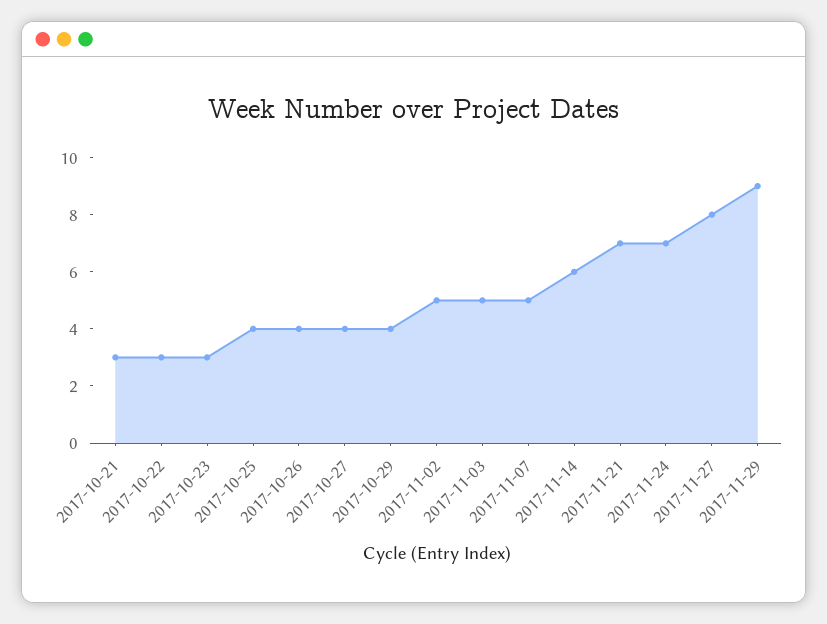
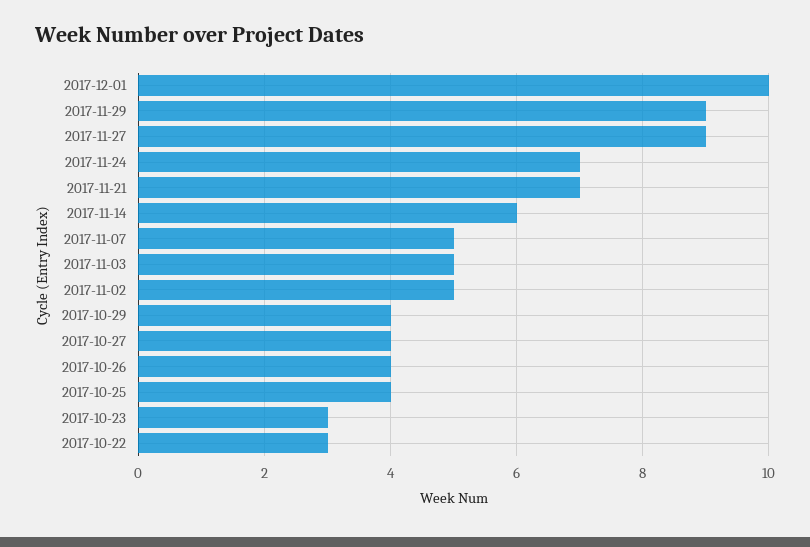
2017-10-21: 3 -> none
2017-11-27: 8 -> 9
2017-12-01: none -> 10

